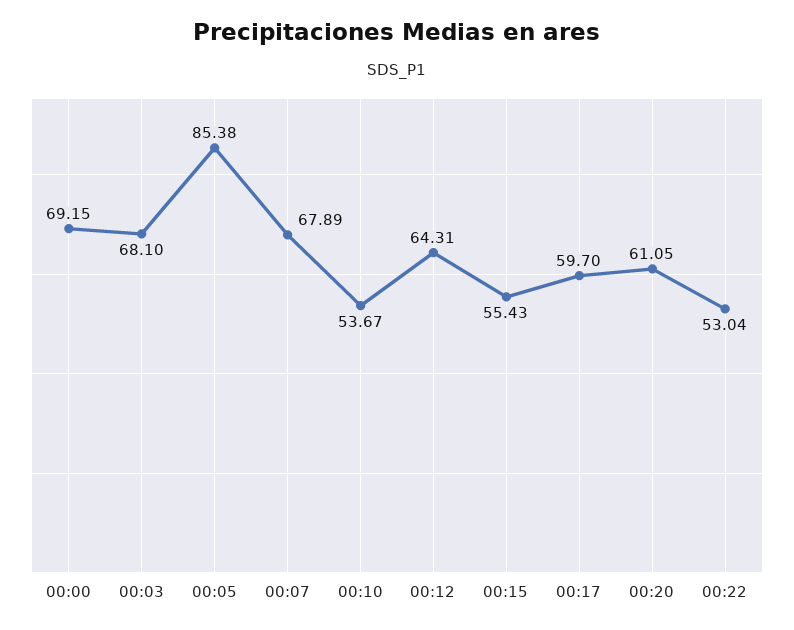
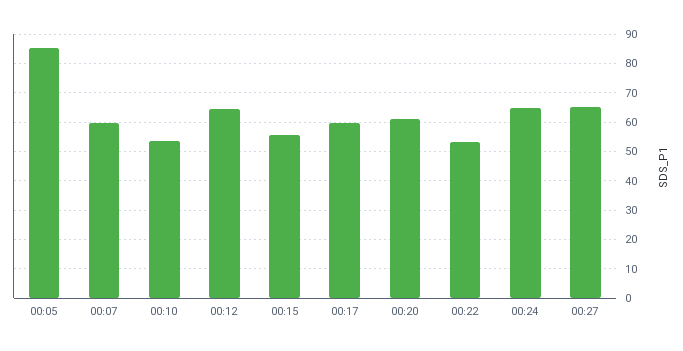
00:00: 69.15 -> none
00:03: 68.1 -> none
00:07: 67.89 -> 60
00:24: none -> 65
00:27: none -> 65

